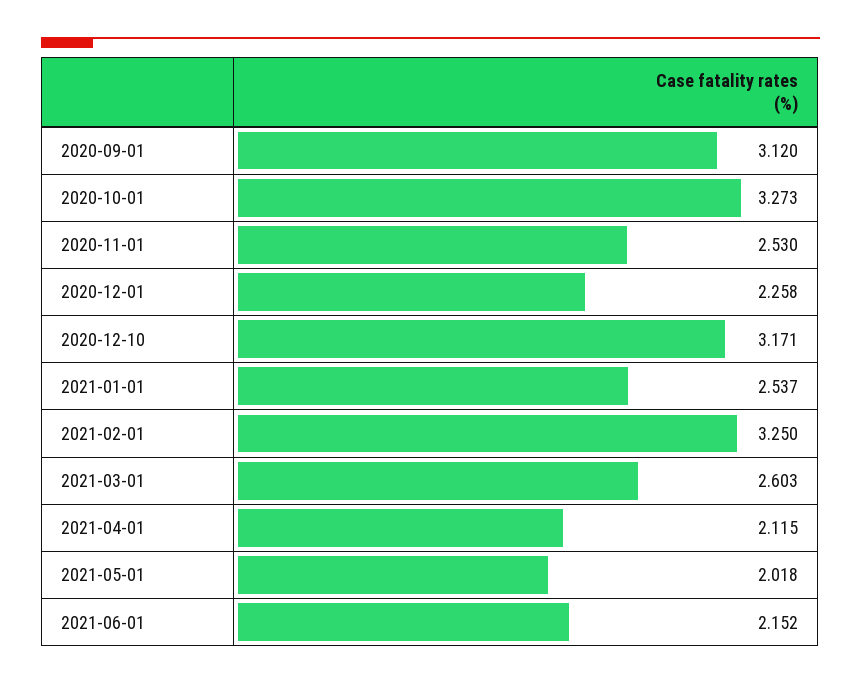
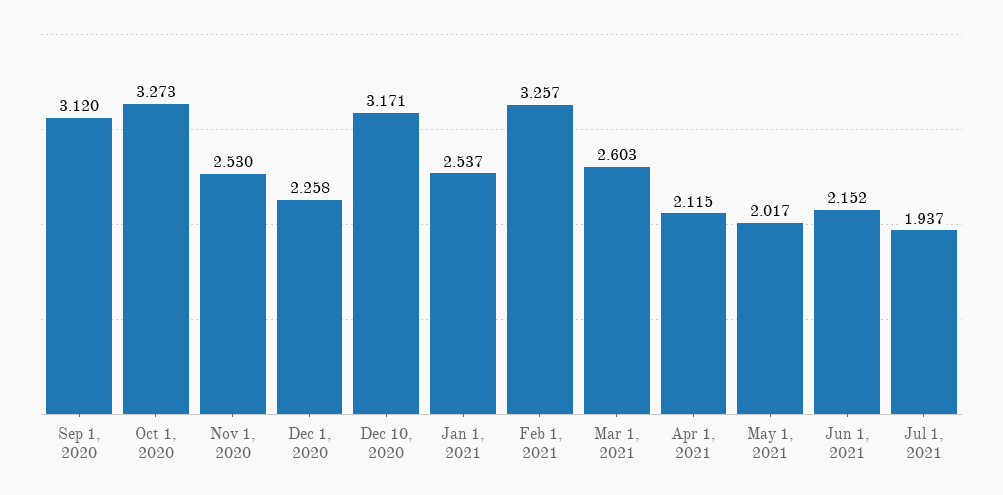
2021-02-01: 3.25 -> 3.257
2021-05-01: 2.018 -> 2.017
Jul 1, 2021: none -> 1.937

